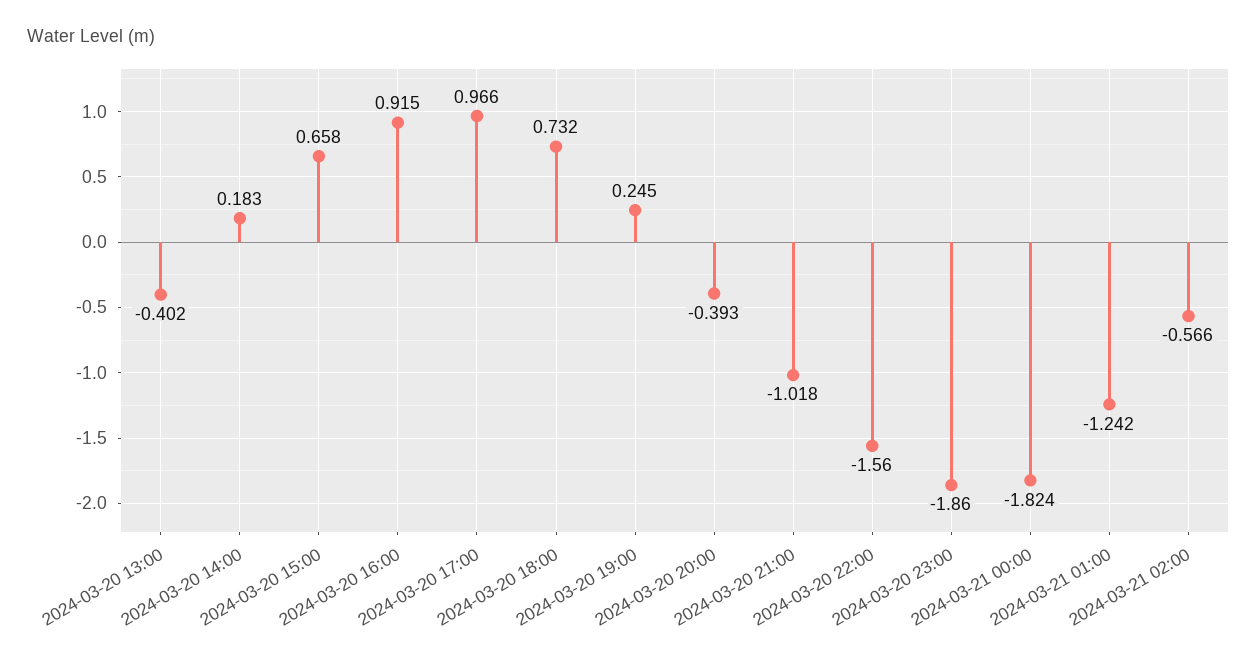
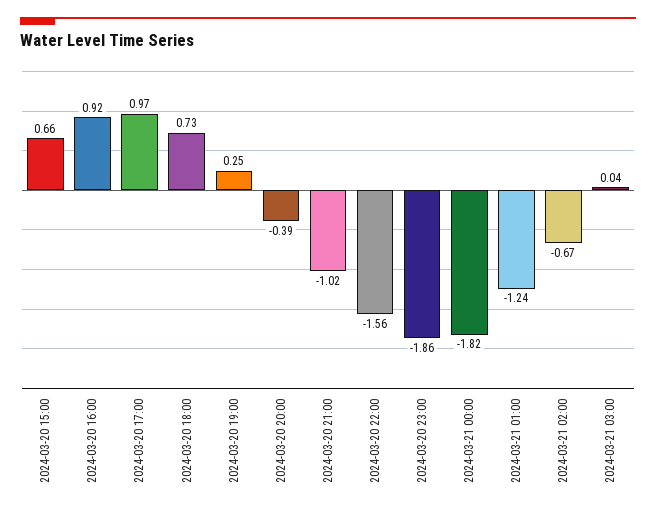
2024-03-20 13:00: -0.402 -> none
2024-03-20 14:00: 0.183 -> none
2024-03-21 02:00: -0.566 -> -0.67
2024-03-21 03:00: none -> 0.04

